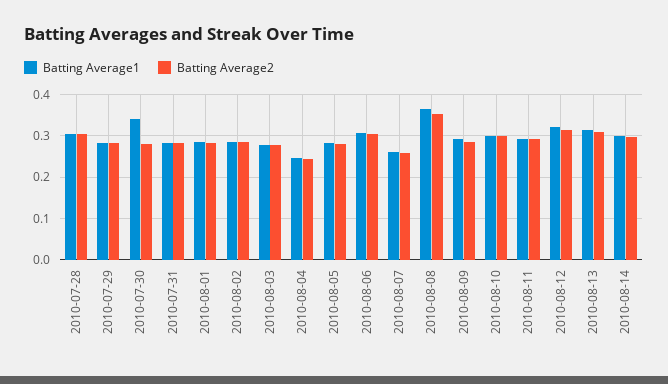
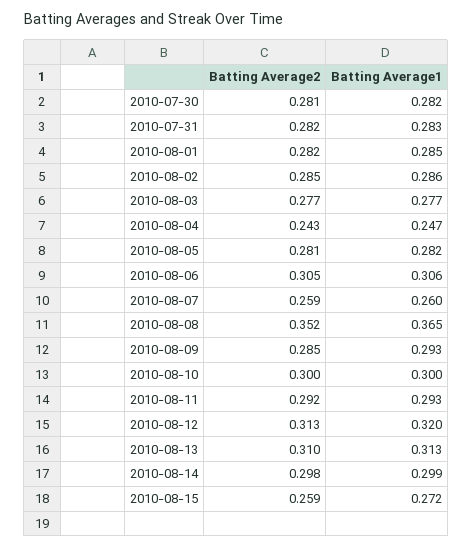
Batting Average1, 2010-07-28: 0.3 -> none
Batting Average2, 2010-07-28: 0.3 -> none
Batting Average1, 2010-07-29: 0.28 -> none
Batting Average2, 2010-07-29: 0.28 -> none
Batting Average1, 2010-07-30: 0.34 -> 0.282
Batting Average2, 2010-08-15: none -> 0.259
Batting Average1, 2010-08-15: none -> 0.272

